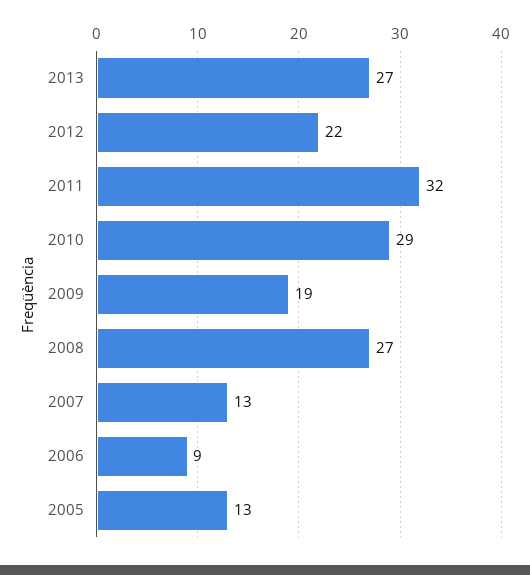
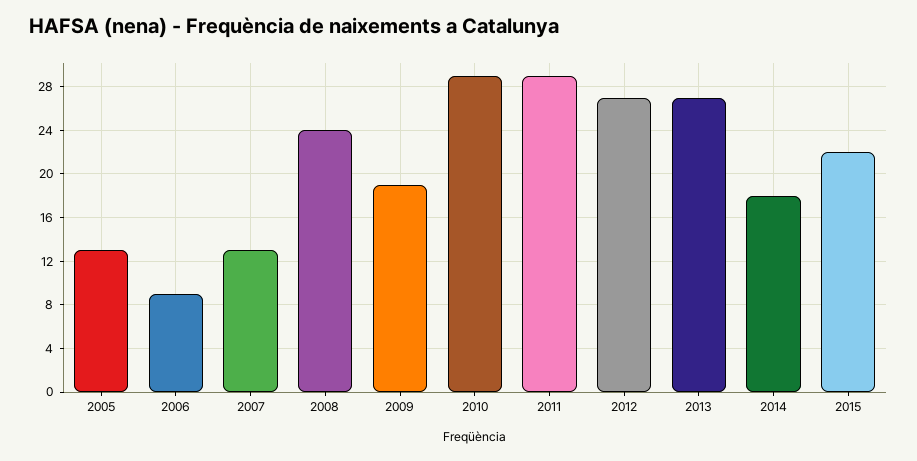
2012: 22 -> 27
2011: 32 -> 29
2008: 27 -> 24
2014: none -> 18
2015: none -> 22

